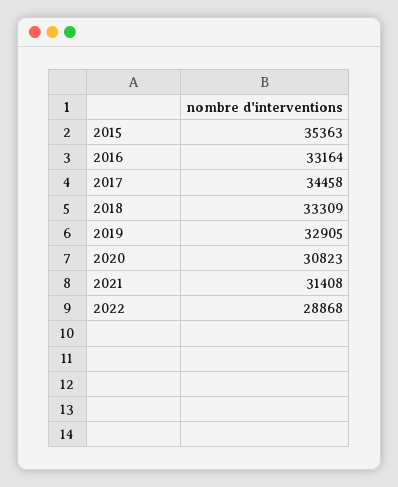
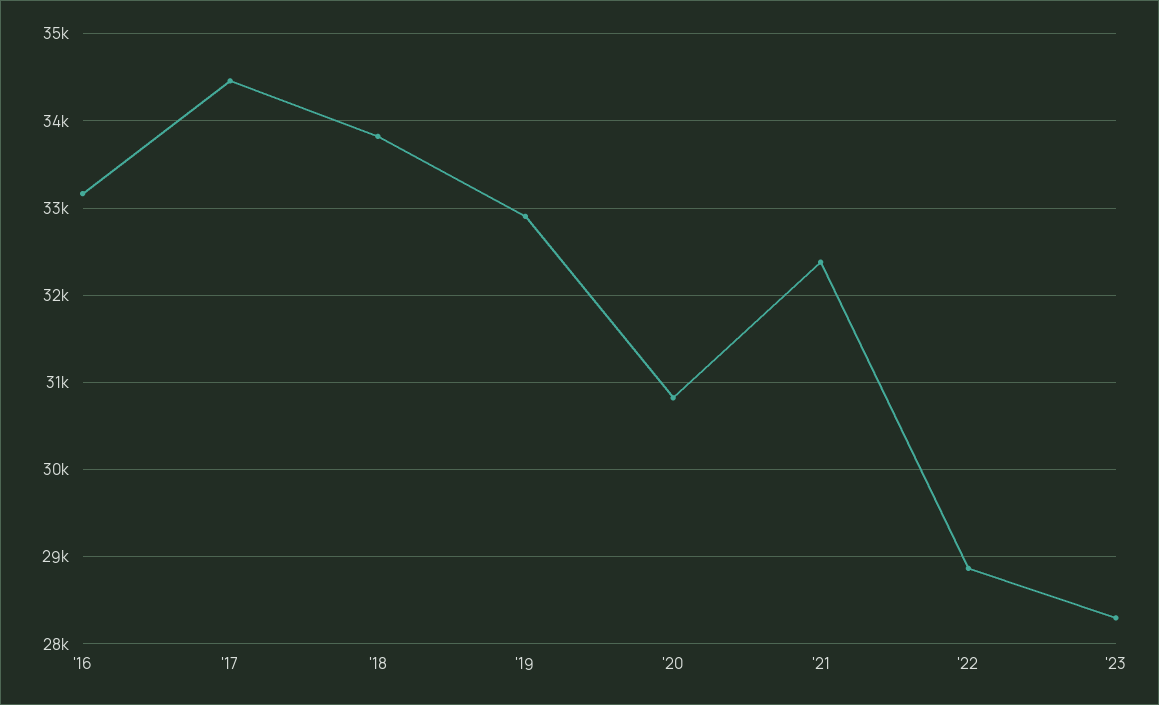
2015: 35363 -> none
2018: 33309 -> 33800
2021: 31408 -> 32400
'23: none -> 28300

